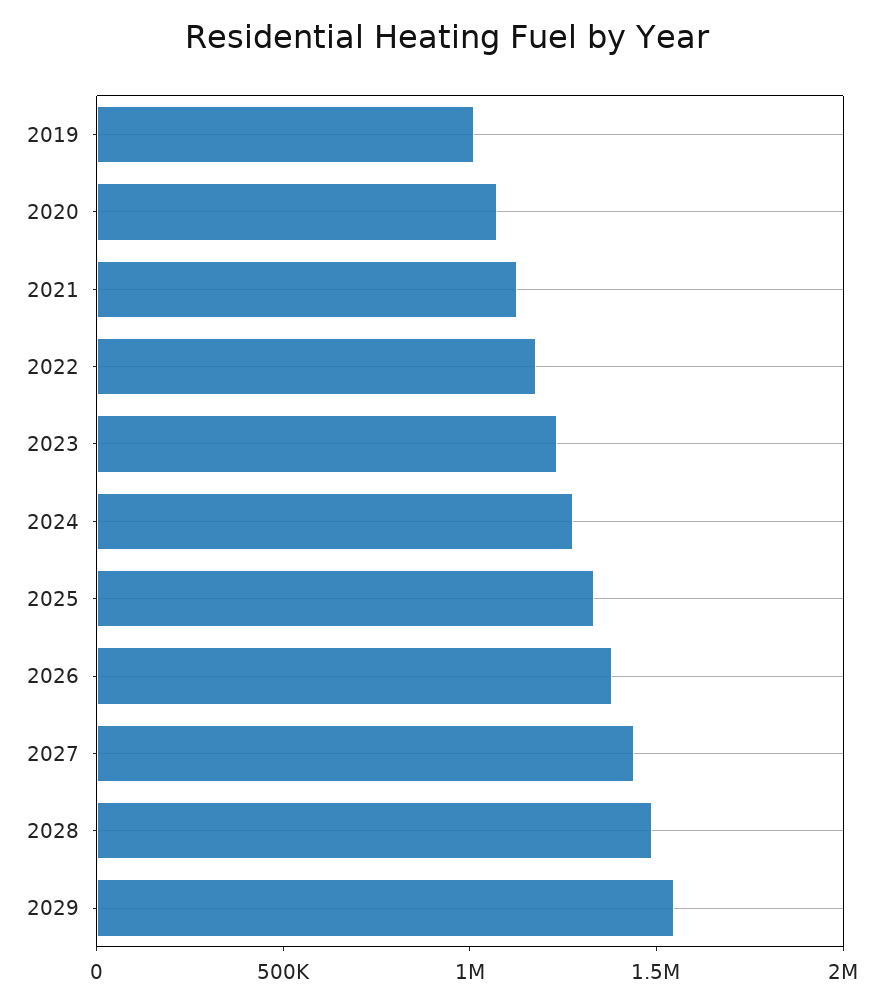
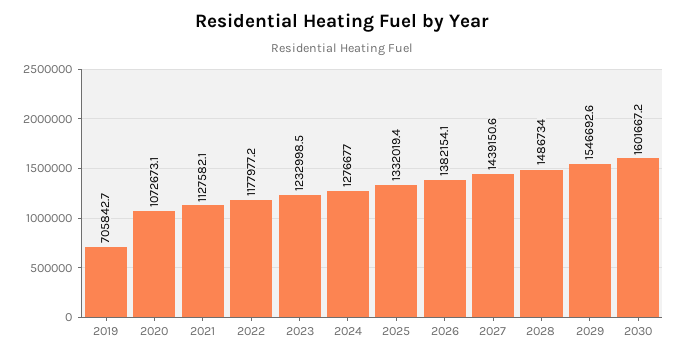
2019: 1000000 -> 705842.7
2030: none -> 1601667.2

